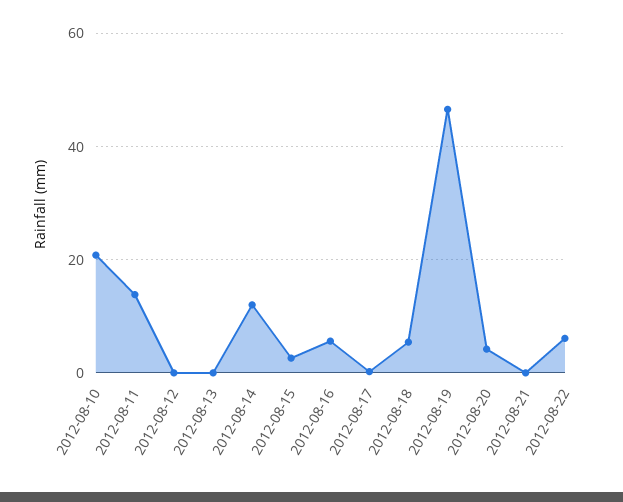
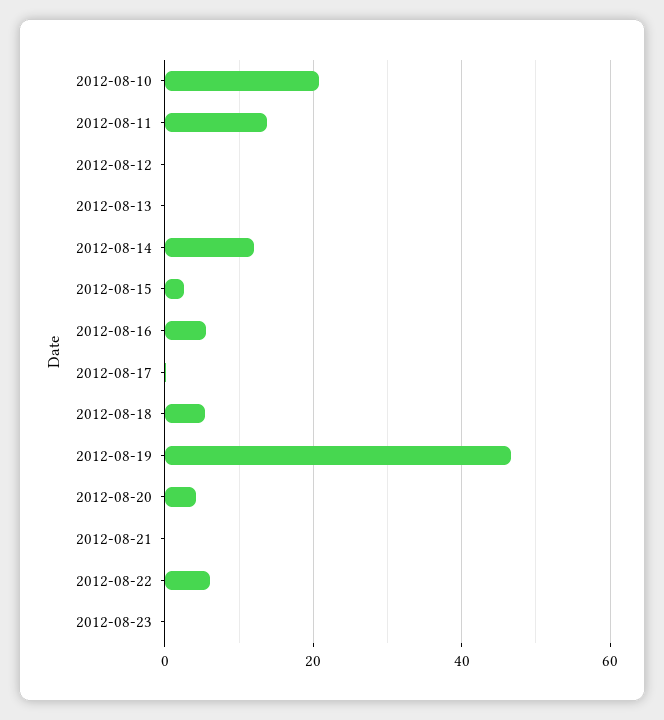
2012-08-23: none -> 0

